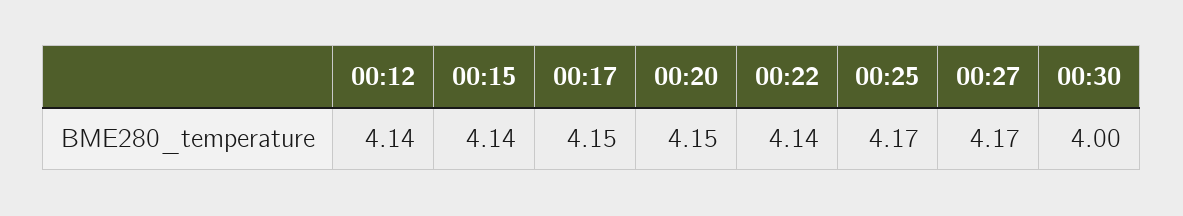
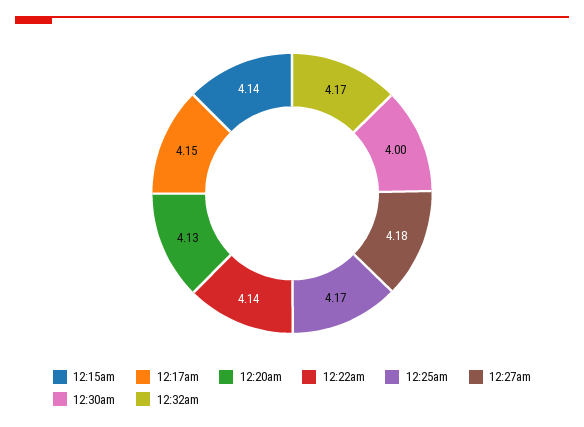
00:12: 4.14 -> none
00:20: 4.15 -> 4.13
00:27: 4.17 -> 4.18
12:32am: none -> 4.17

